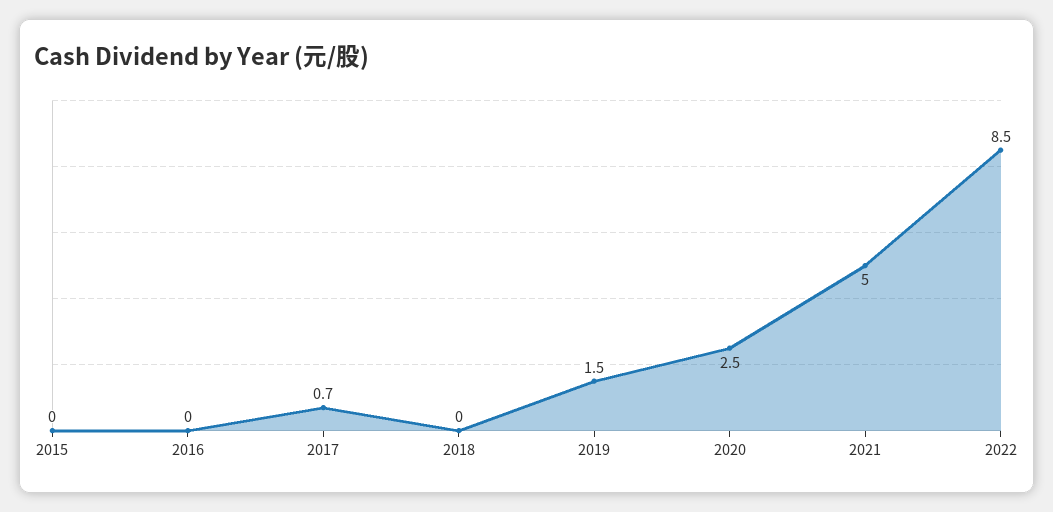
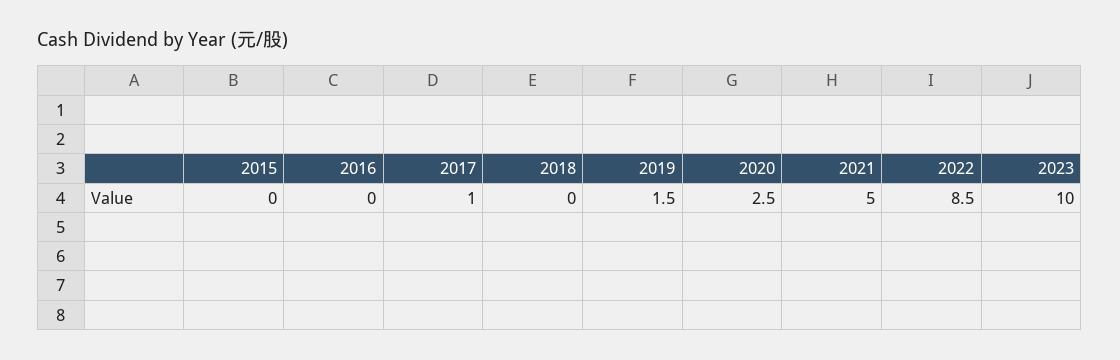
2017: 0.7 -> 1
2023: none -> 10

